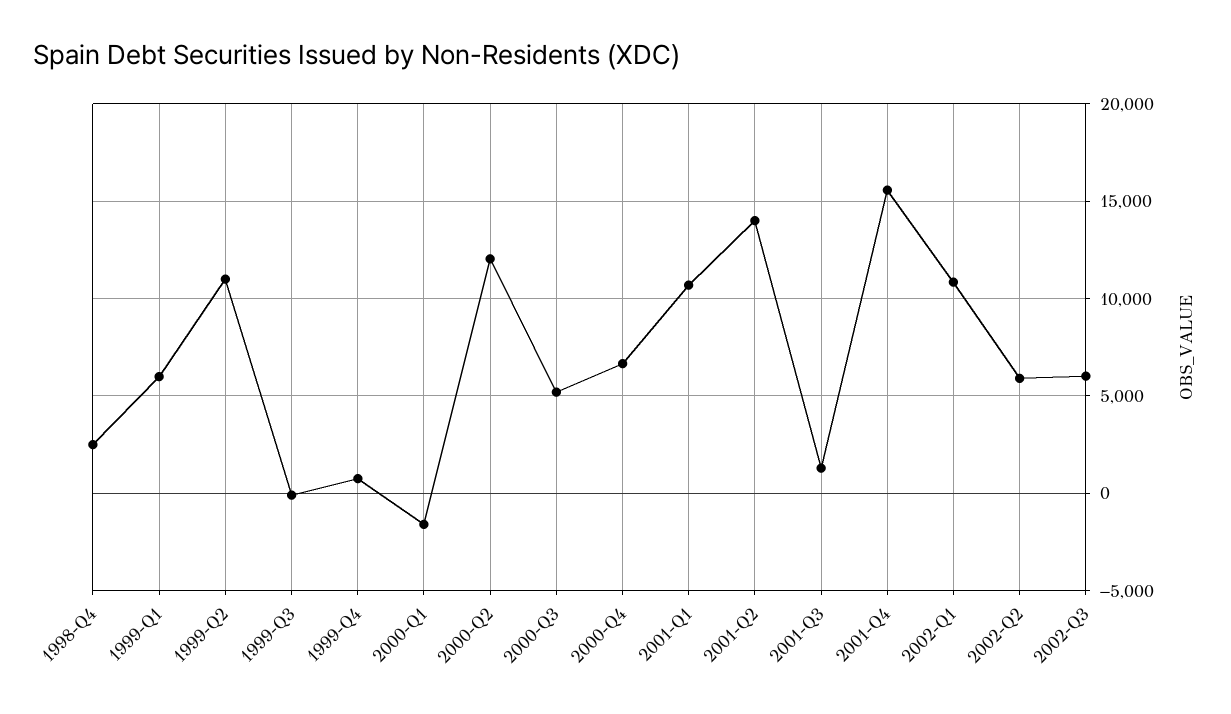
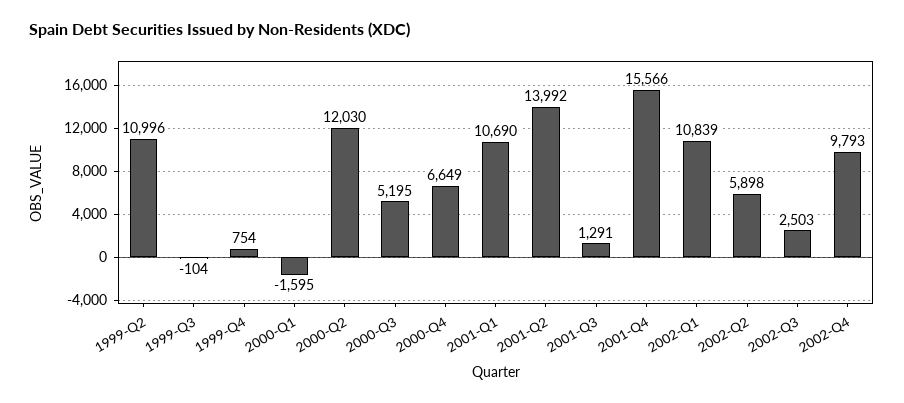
1998-Q4: 2500 -> none
1999-Q1: 6000 -> none
2002-Q3: 6000 -> 2503
2002-Q4: none -> 9793

